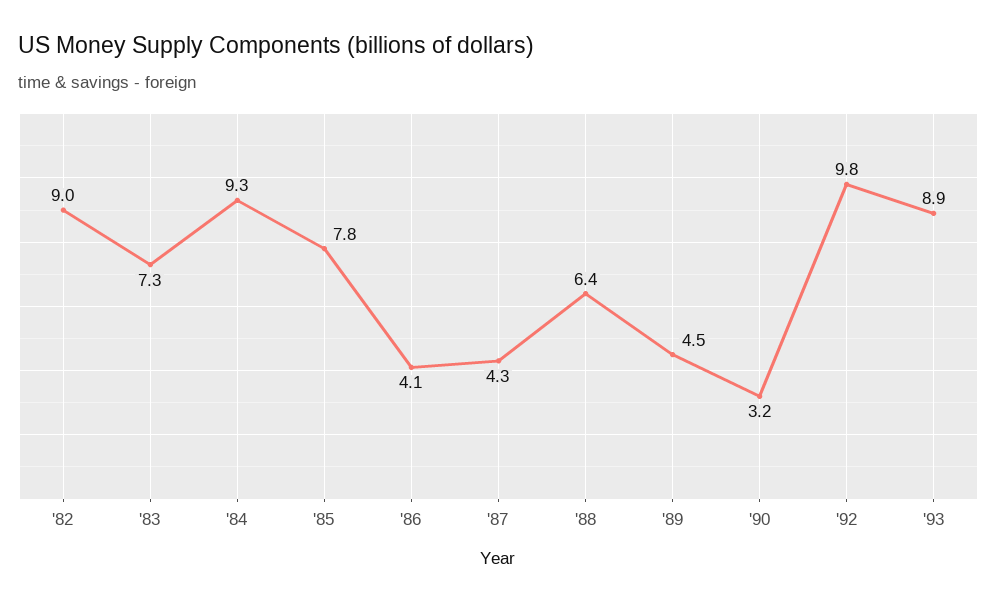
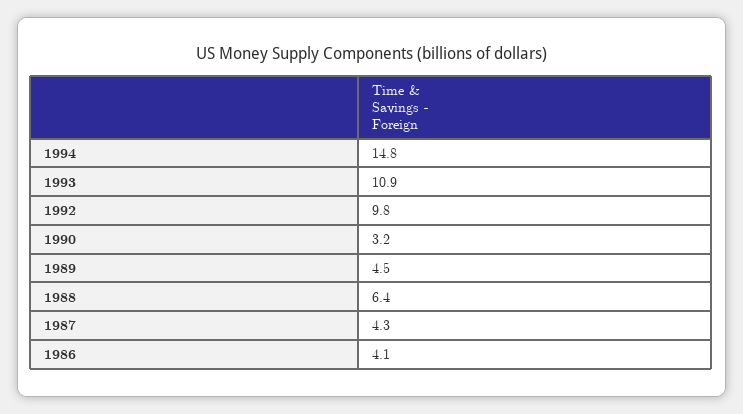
'82: 9 -> none
'83: 7.3 -> none
'84: 9.3 -> none
'85: 7.8 -> none
'93: 8.9 -> 10.9
1994: none -> 14.8

